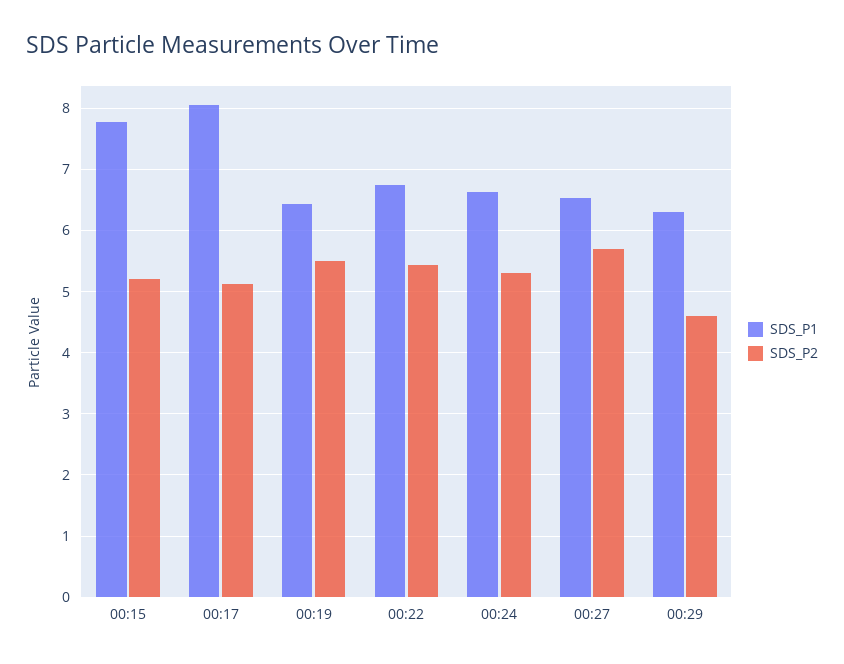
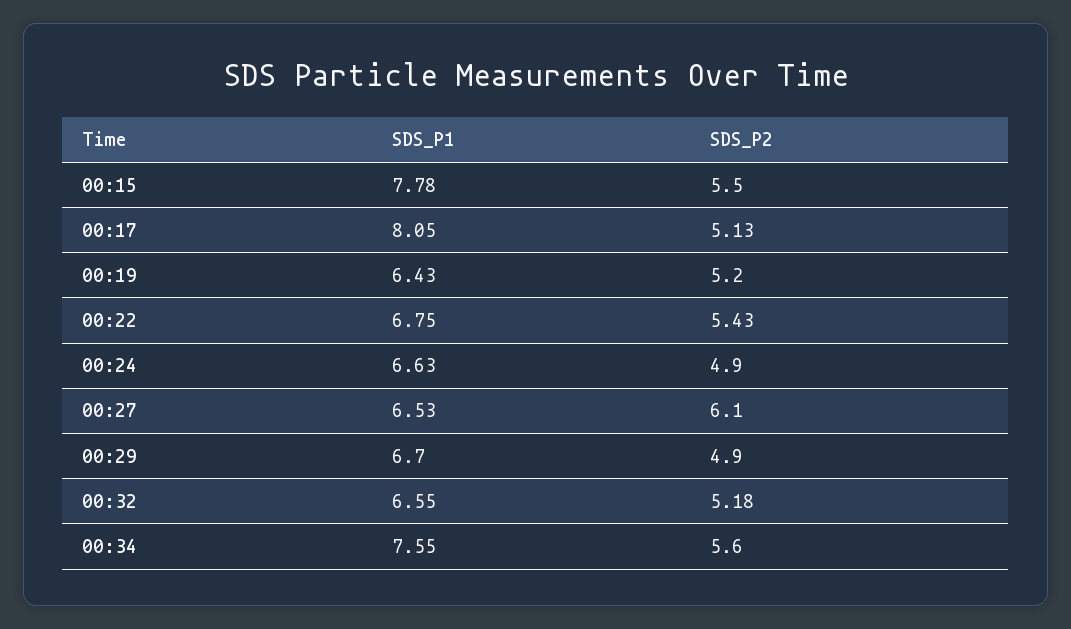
SDS_P2, 00:15: 5.2 -> 5.5
SDS_P2, 00:19: 5.5 -> 5.2
SDS_P2, 00:24: 5.3 -> 4.9
SDS_P2, 00:27: 5.7 -> 6.1
SDS_P1, 00:29: 6.3 -> 6.7
SDS_P2, 00:29: 4.6 -> 4.9
SDS_P1, 00:32: none -> 6.55
SDS_P2, 00:32: none -> 5.18
SDS_P1, 00:34: none -> 7.55
SDS_P2, 00:34: none -> 5.6

